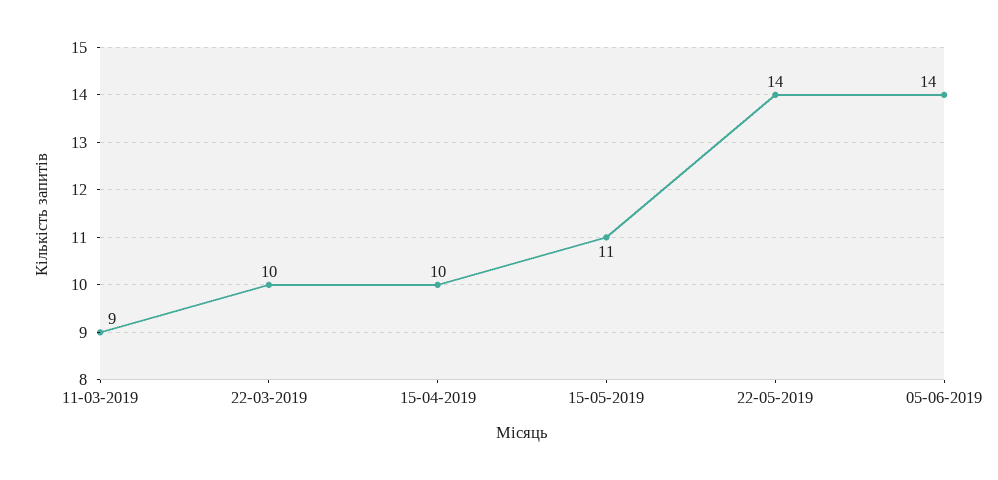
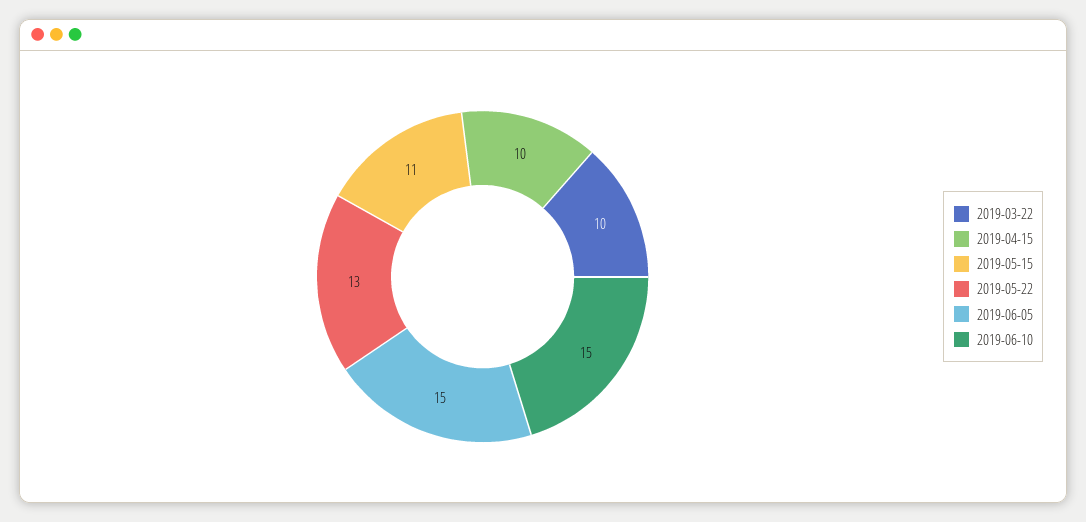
11-03-2019: 9 -> none
22-05-2019: 14 -> 13
05-06-2019: 14 -> 15
2019-06-10: none -> 15

